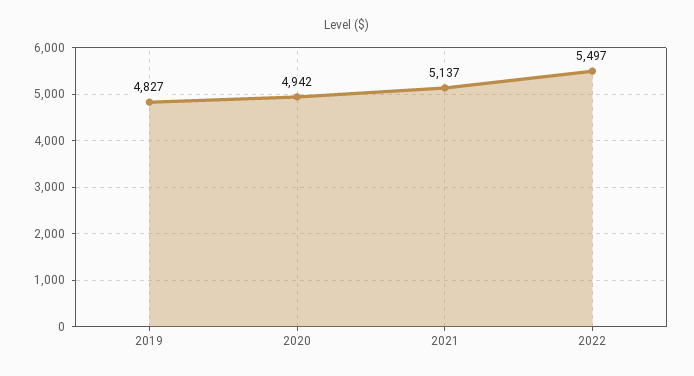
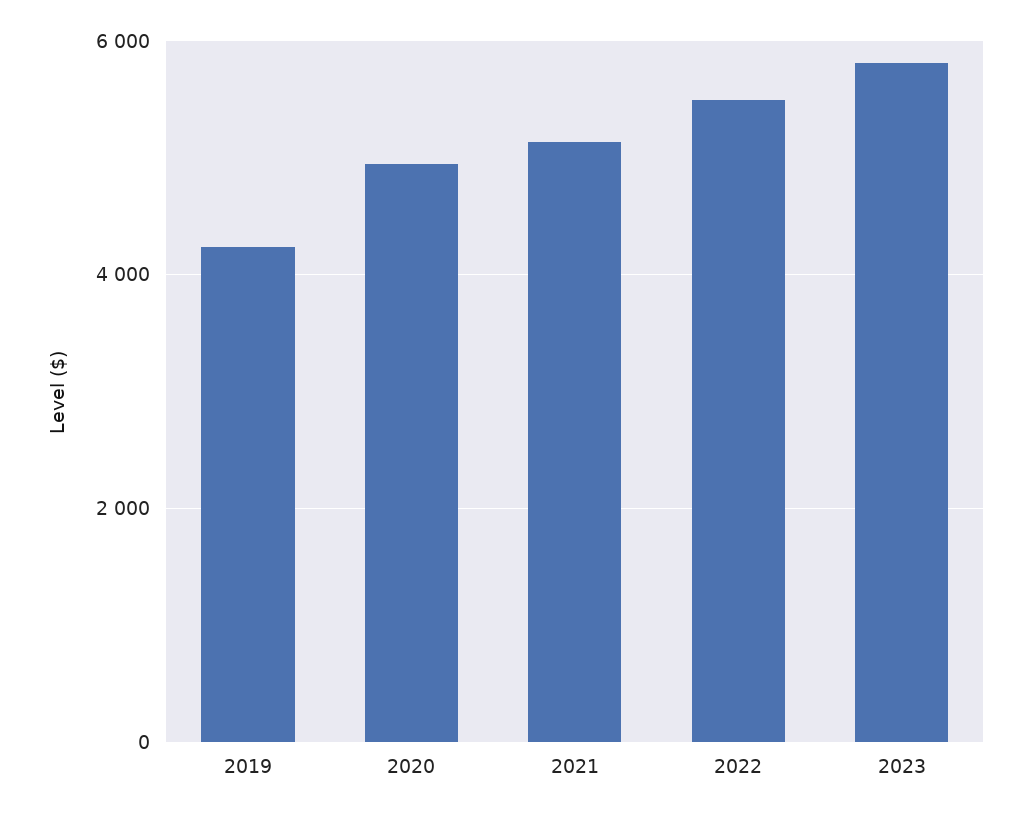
2019: 4827 -> 4200
2023: none -> 5800

